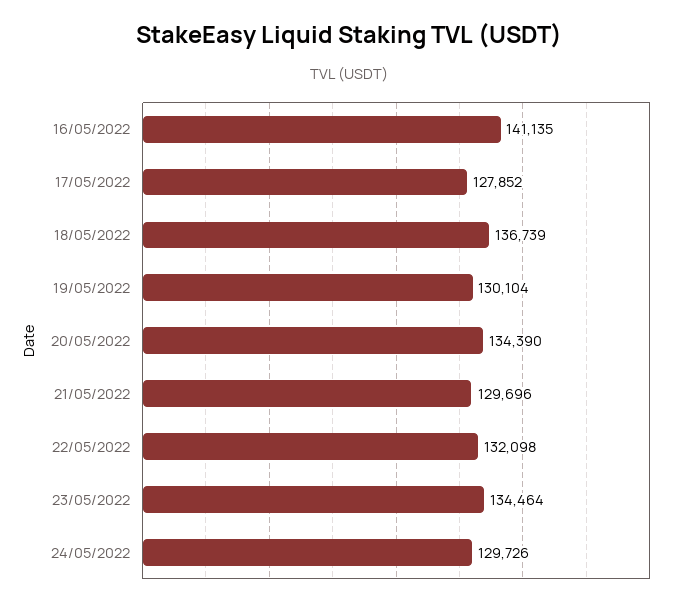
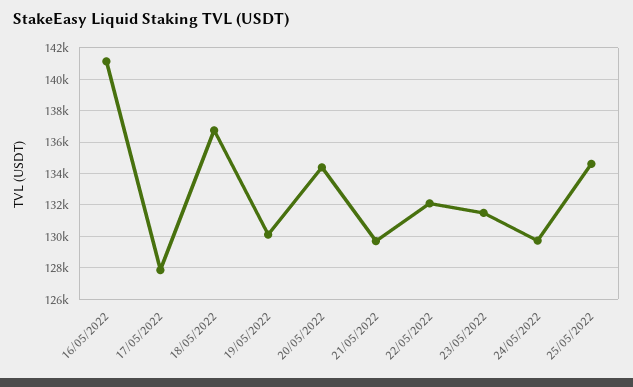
23/05/2022: 134464 -> 131500
25/05/2022: none -> 134500

